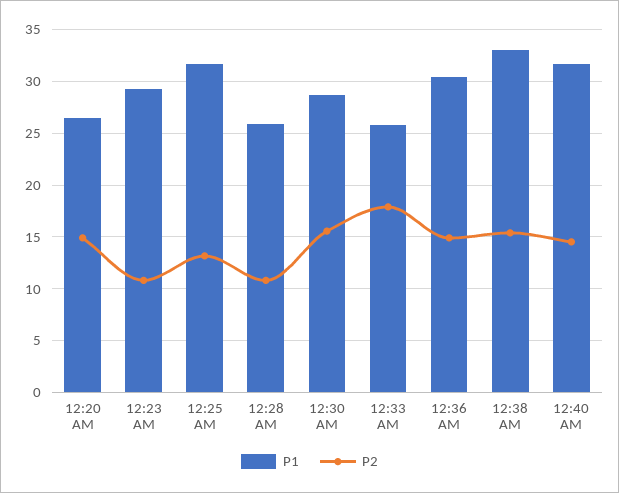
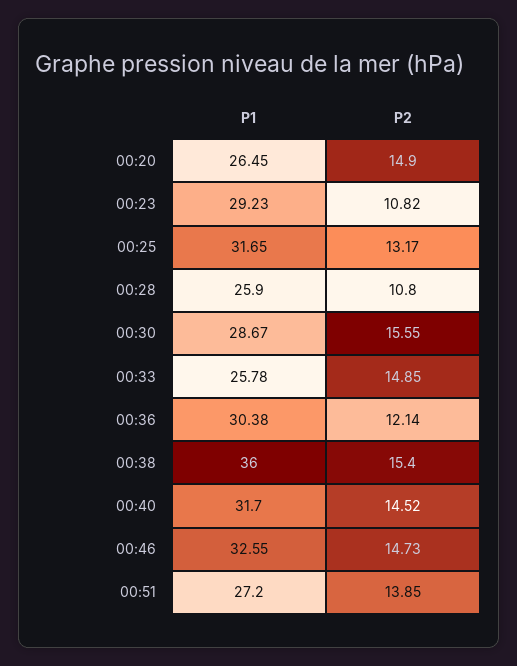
P2, 12:33 AM: 18 -> 14.85
P2, 12:36 AM: 15 -> 12.14
P1, 12:38 AM: 33 -> 36
P1, 00:46: none -> 32.55
P2, 00:46: none -> 14.73
P1, 00:51: none -> 27.2
P2, 00:51: none -> 13.85

